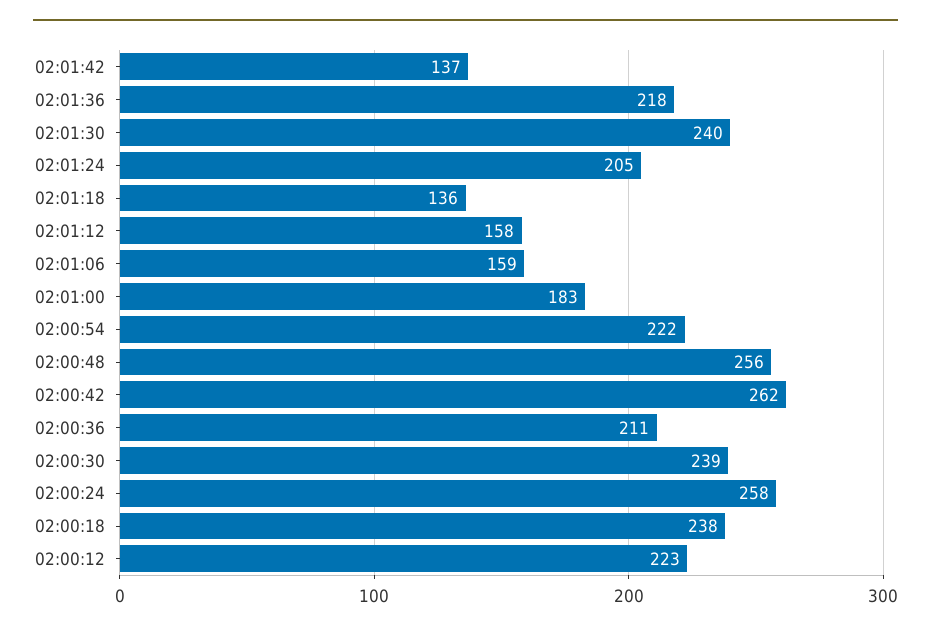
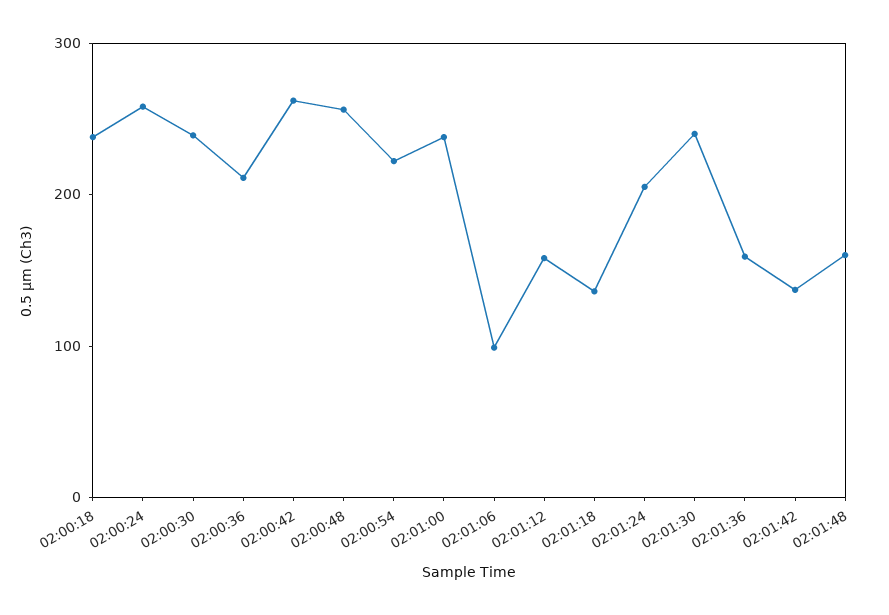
02:01:36: 218 -> 160
02:01:06: 159 -> 100
02:01:00: 183 -> 240
02:00:12: 223 -> none
02:01:48: none -> 160

